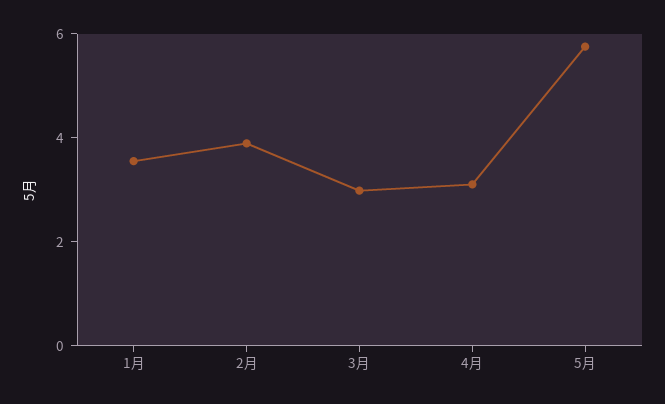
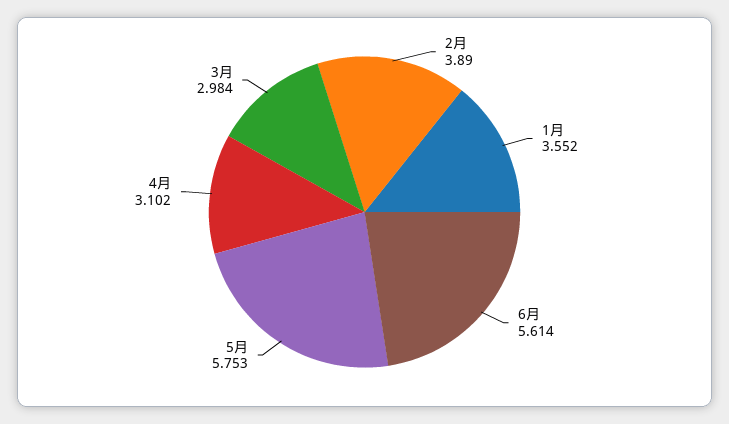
6月: none -> 5.614

